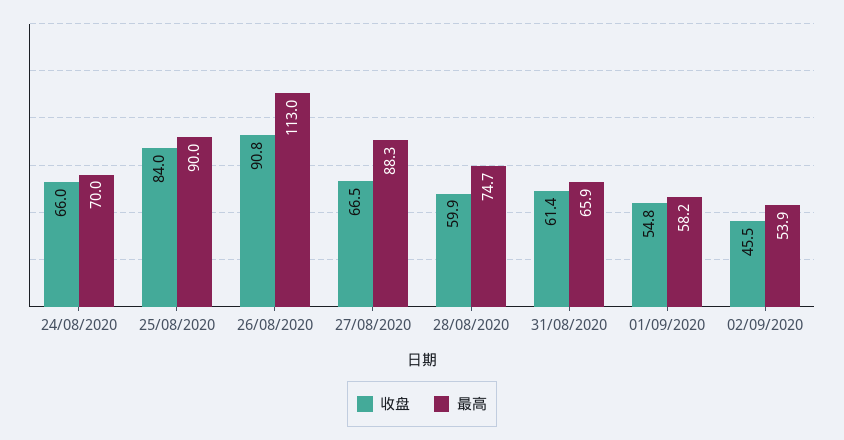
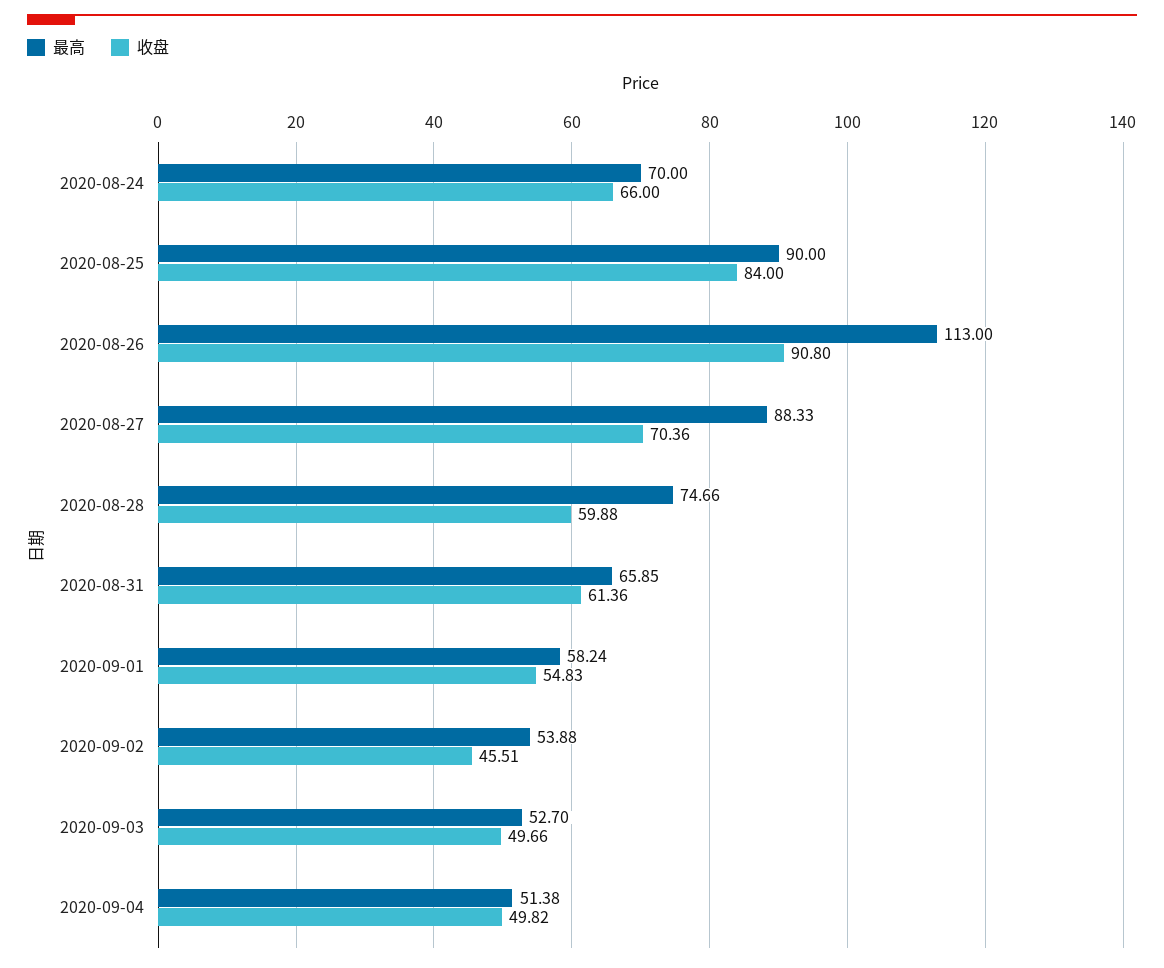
收盘, 27/08/2020: 66.5 -> 70.36
最高, 2020-09-03: none -> 52.7
收盘, 2020-09-03: none -> 49.66
最高, 2020-09-04: none -> 51.38
收盘, 2020-09-04: none -> 49.82

